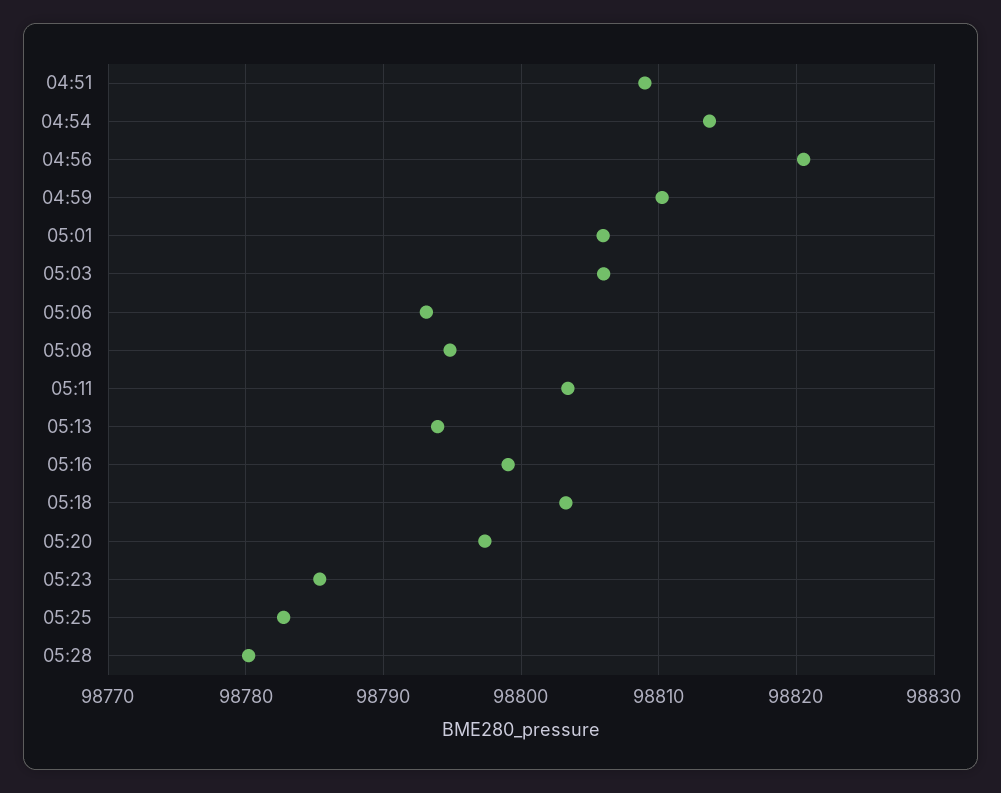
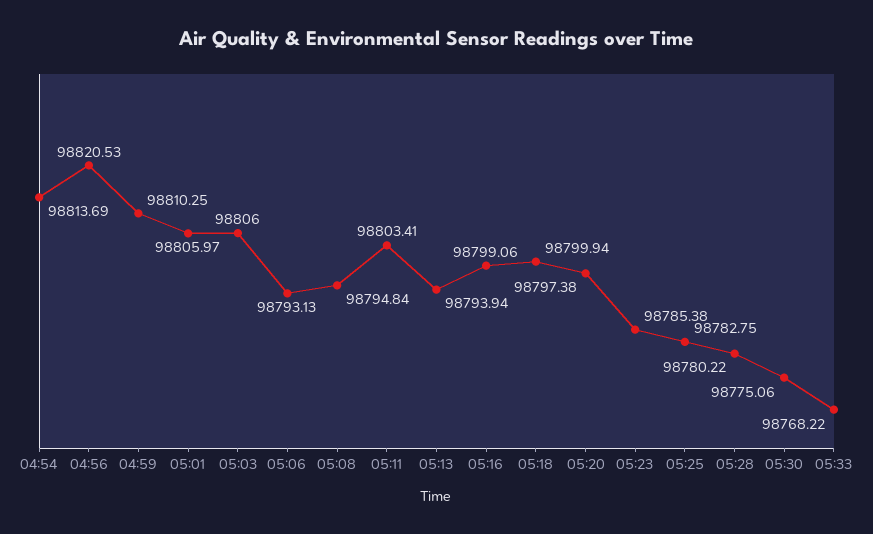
04:51: 98809 -> none
05:18: 98803 -> 98799.94
05:30: none -> 98775.06
05:33: none -> 98768.22

